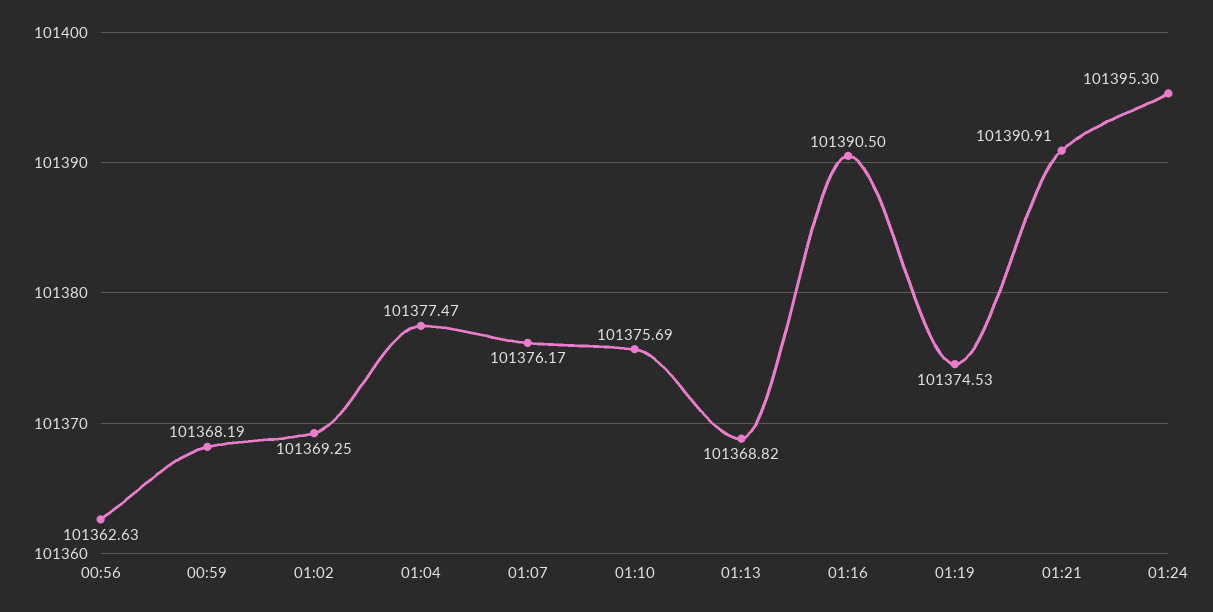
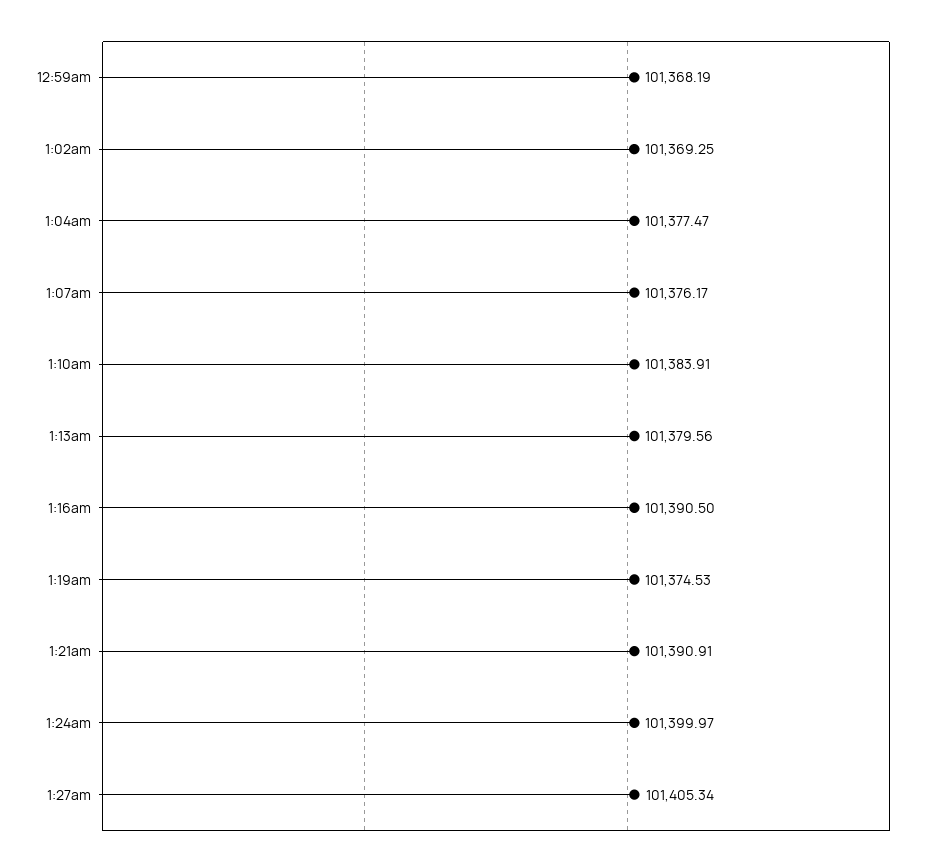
00:56: 101362.63 -> none
01:10: 101375.69 -> 101383.91
01:13: 101368.82 -> 101379.56
01:24: 101395.3 -> 101399.97
1:27am: none -> 101405.34

